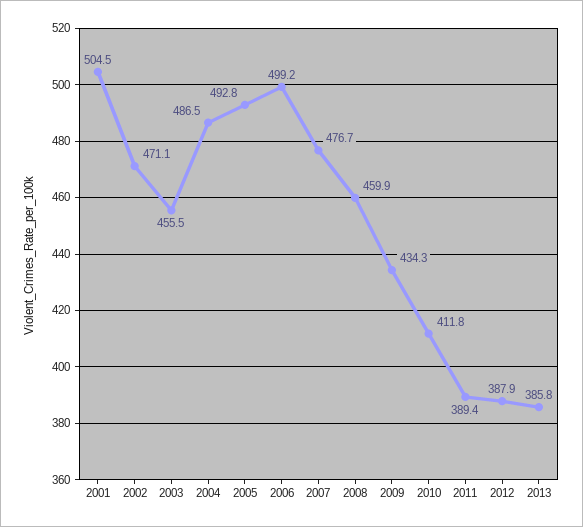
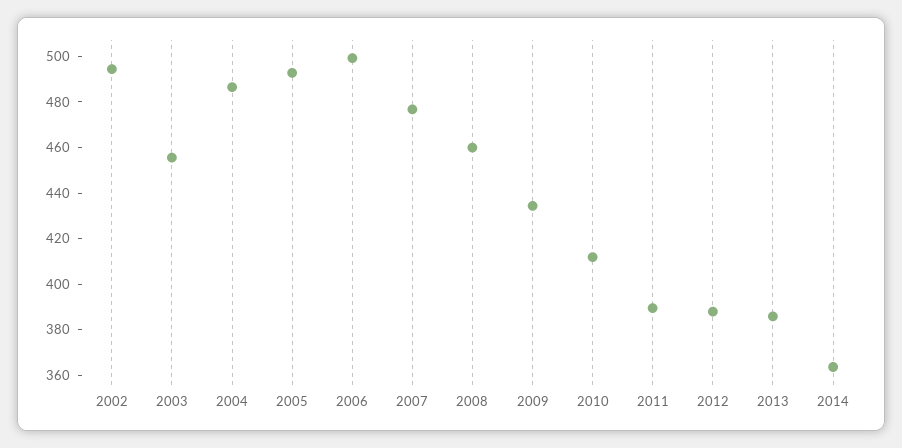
2001: 504.5 -> none
2002: 471.1 -> 495
2014: none -> 365

